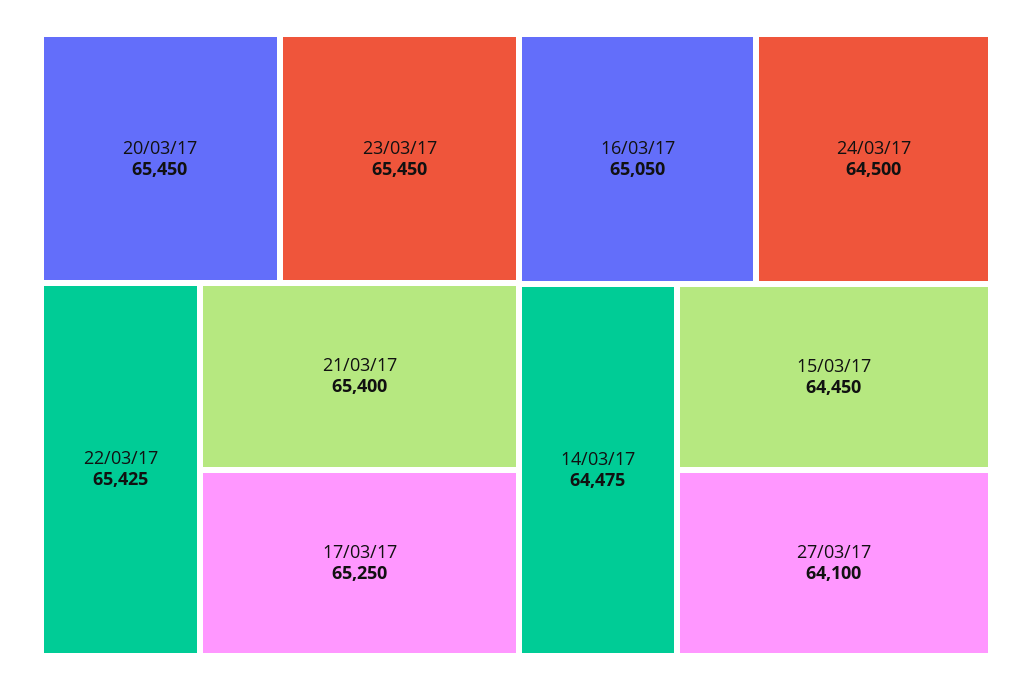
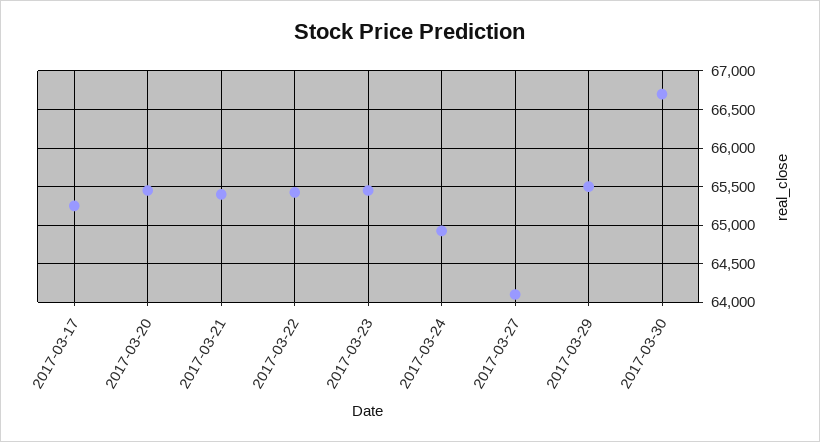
16/03/17: 65050 -> none
24/03/17: 64500 -> 64900
14/03/17: 64475 -> none
15/03/17: 64450 -> none
2017-03-29: none -> 65500
2017-03-30: none -> 66700

